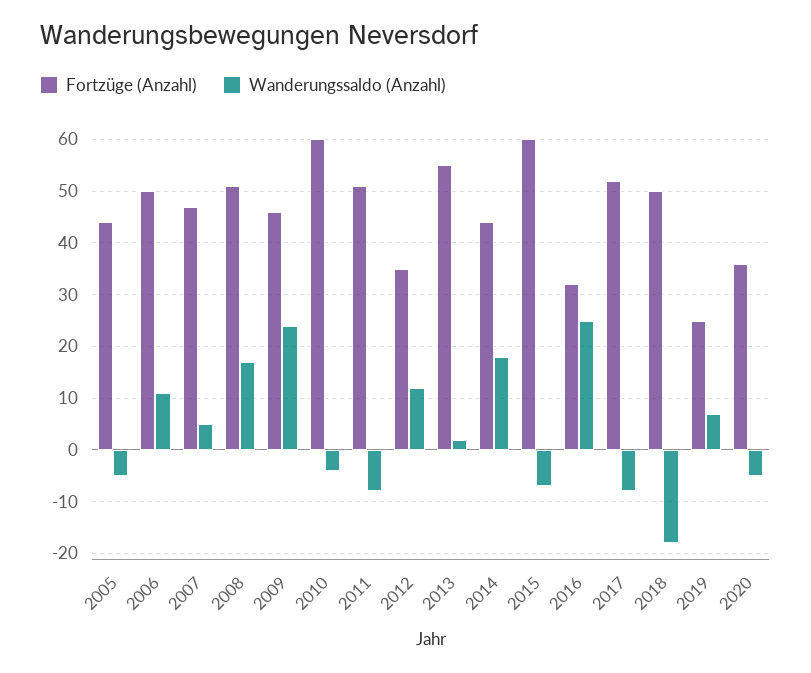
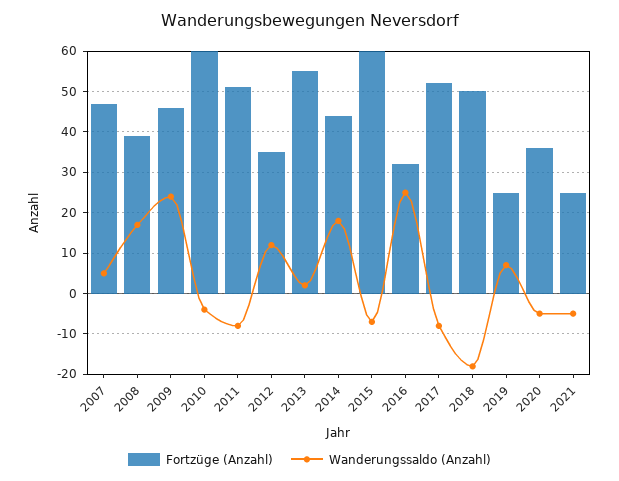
Fortzüge (Anzahl), 2005: 45 -> none
Wanderungssaldo (Anzahl), 2005: -5 -> none
Fortzüge (Anzahl), 2006: 50 -> none
Wanderungssaldo (Anzahl), 2006: 10 -> none
Fortzüge (Anzahl), 2008: 50 -> 40
Fortzüge (Anzahl), 2021: none -> 25
Wanderungssaldo (Anzahl), 2021: none -> -5

